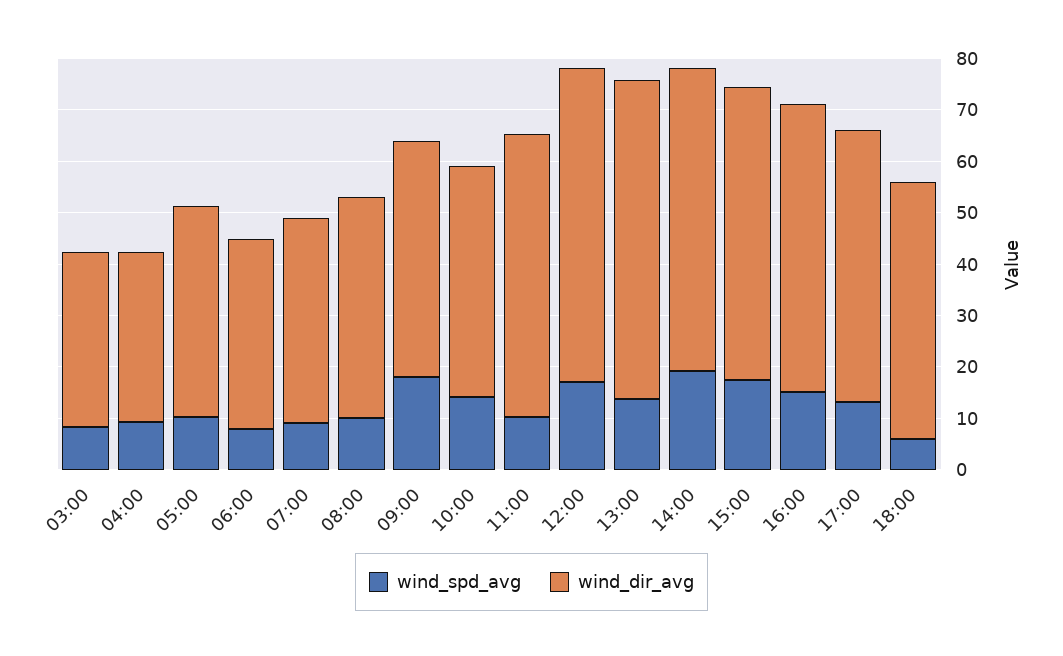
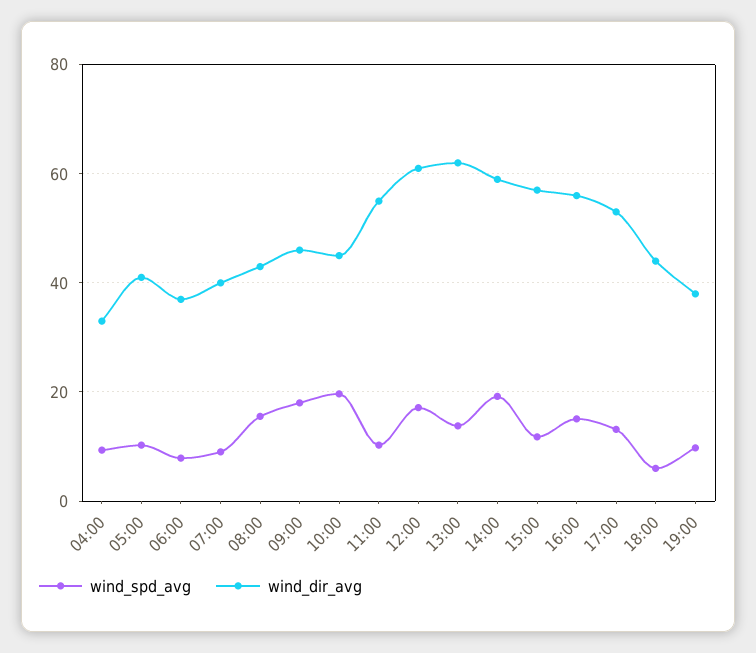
wind_spd_avg, 03:00: 8 -> none
wind_dir_avg, 03:00: 34 -> none
wind_spd_avg, 08:00: 10 -> 16
wind_spd_avg, 10:00: 14 -> 20
wind_spd_avg, 15:00: 18 -> 12
wind_dir_avg, 18:00: 50 -> 44
wind_spd_avg, 19:00: none -> 10
wind_dir_avg, 19:00: none -> 38

